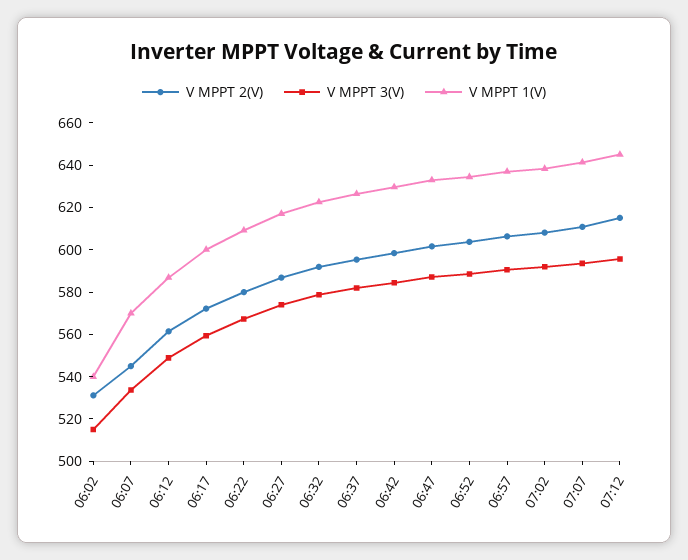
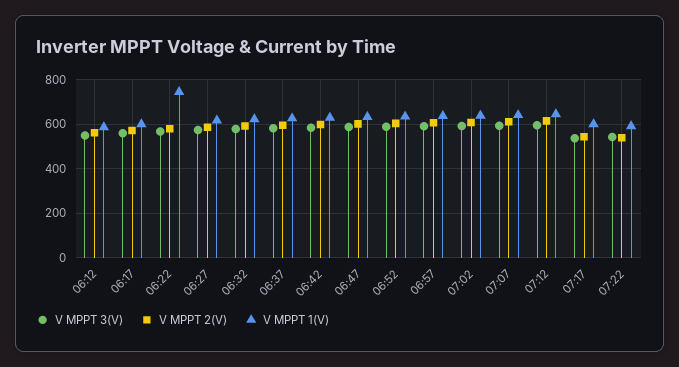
V MPPT 2(V), 06:02: 530 -> none
V MPPT 3(V), 06:02: 515 -> none
V MPPT 1(V), 06:02: 540 -> none
V MPPT 2(V), 06:07: 545 -> none
V MPPT 3(V), 06:07: 535 -> none
V MPPT 1(V), 06:07: 570 -> none
V MPPT 1(V), 06:22: 610 -> 750
V MPPT 3(V), 07:17: none -> 550
V MPPT 2(V), 07:17: none -> 550
V MPPT 1(V), 07:17: none -> 600
V MPPT 3(V), 07:22: none -> 550
V MPPT 2(V), 07:22: none -> 550
V MPPT 1(V), 07:22: none -> 600

